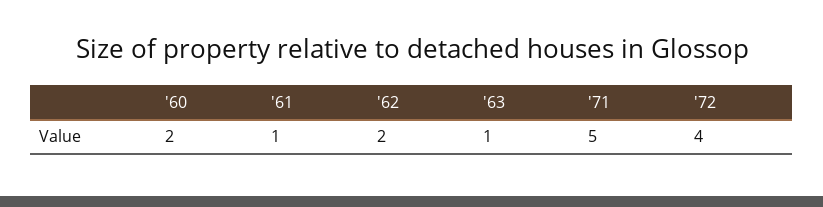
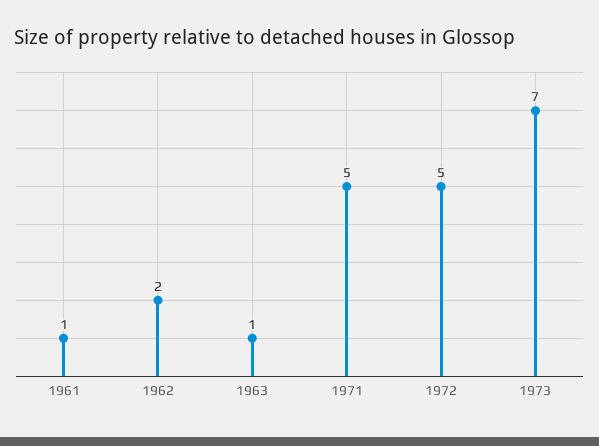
'60: 2 -> none
'72: 4 -> 5
1973: none -> 7

